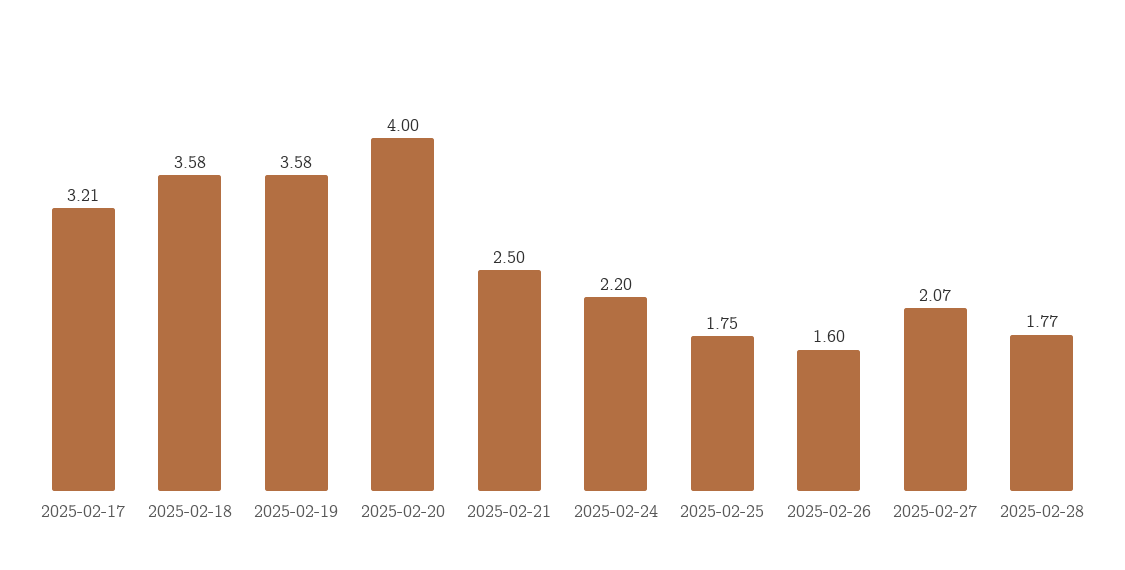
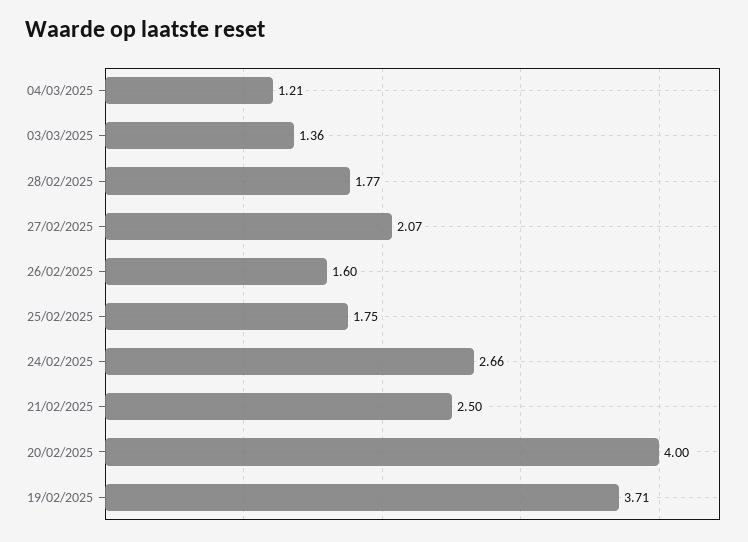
2025-02-17: 3.21 -> none
2025-02-18: 3.58 -> none
2025-02-19: 3.58 -> 3.71
2025-02-24: 2.2 -> 2.66
04/03/2025: none -> 1.21
03/03/2025: none -> 1.36

